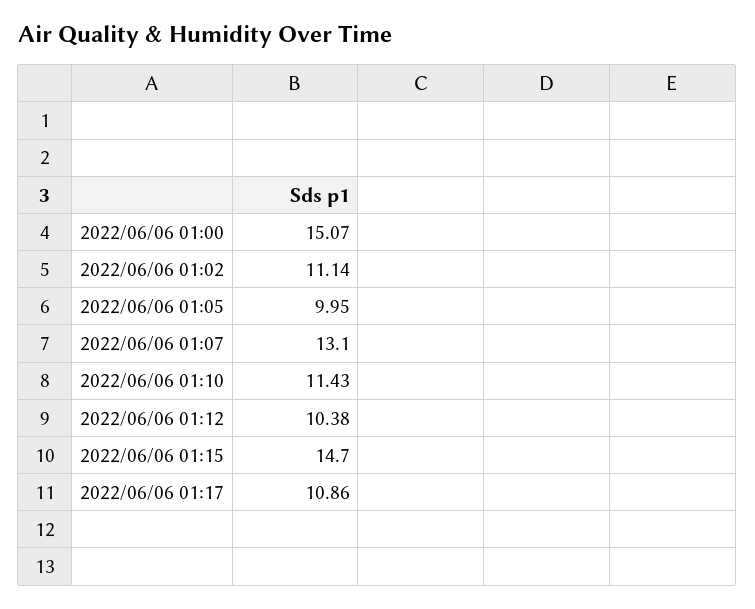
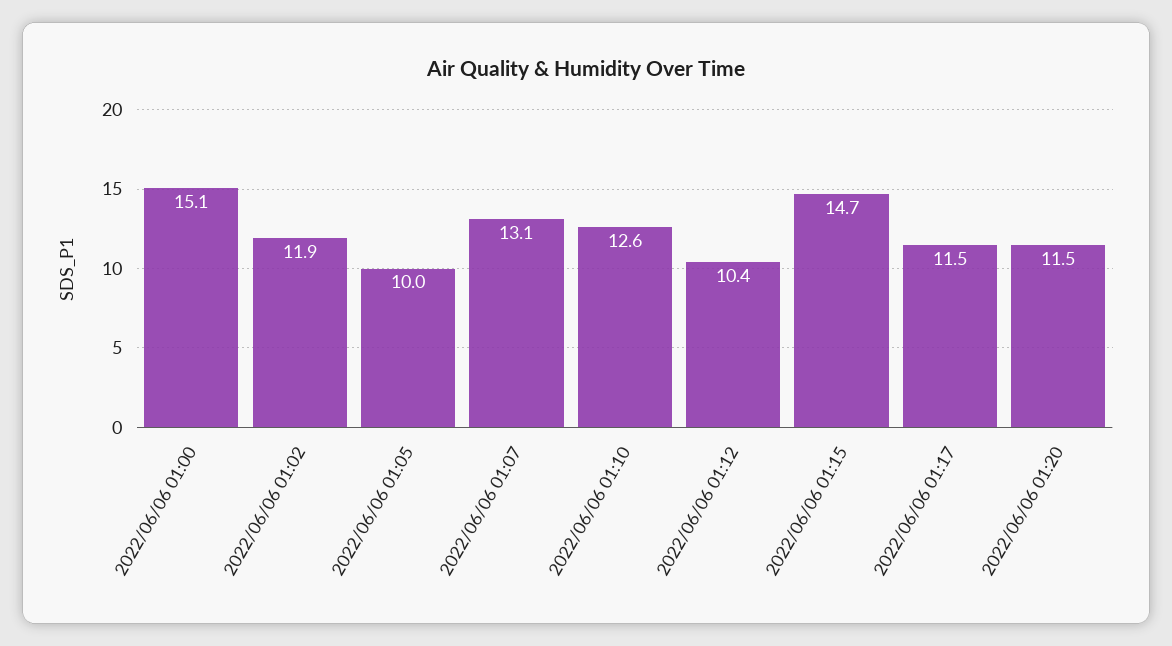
2022/06/06 01:02: 11.14 -> 11.9
2022/06/06 01:10: 11.43 -> 12.6
2022/06/06 01:17: 10.86 -> 11.5
2022/06/06 01:20: none -> 11.5

